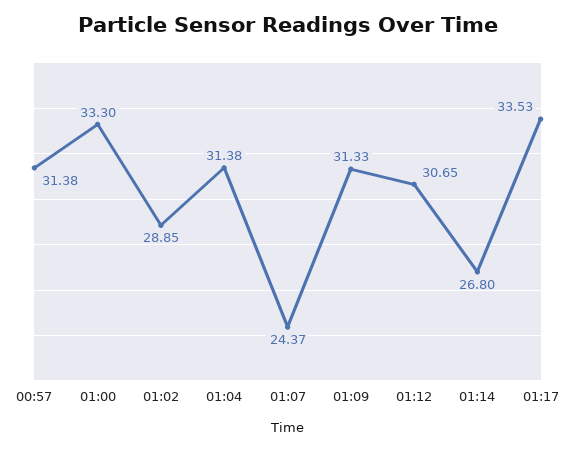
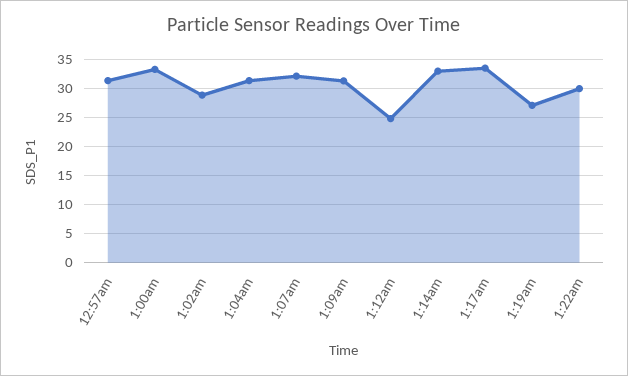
01:07: 24.37 -> 32.5
01:12: 30.65 -> 25
01:14: 26.8 -> 32.5
1:19am: none -> 27.5
1:22am: none -> 30

